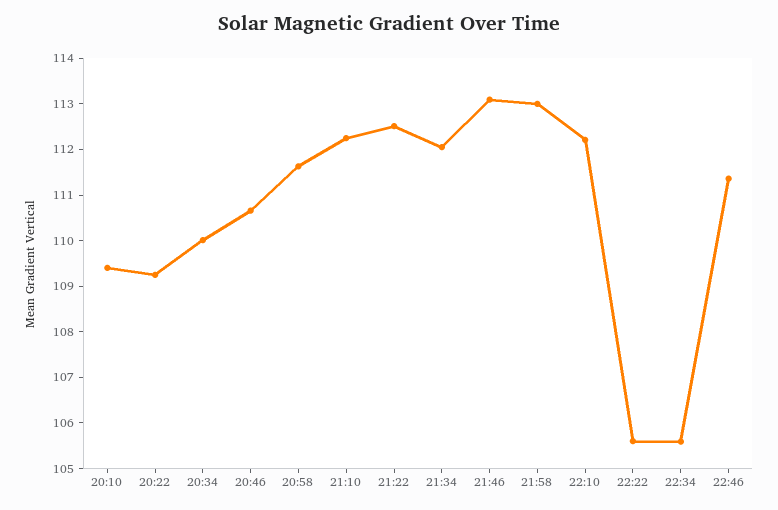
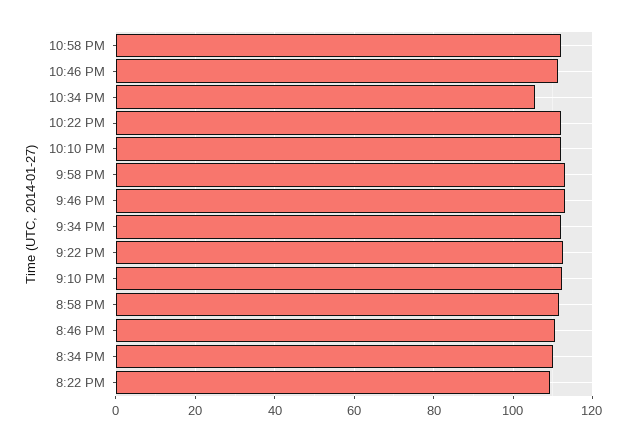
20:10: 109.4 -> none
22:22: 105.6 -> 112
10:58 PM: none -> 112

